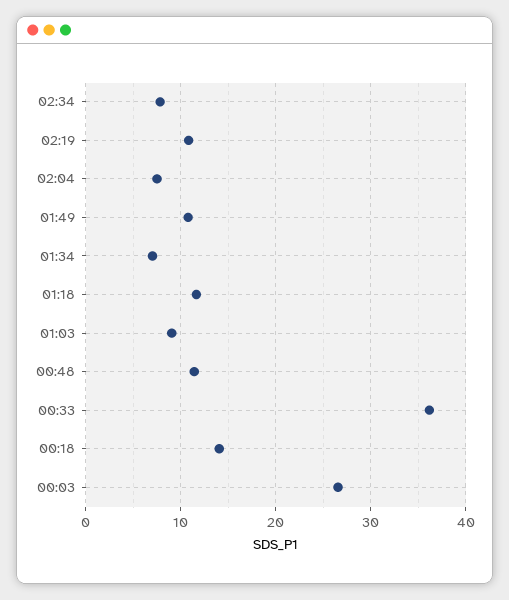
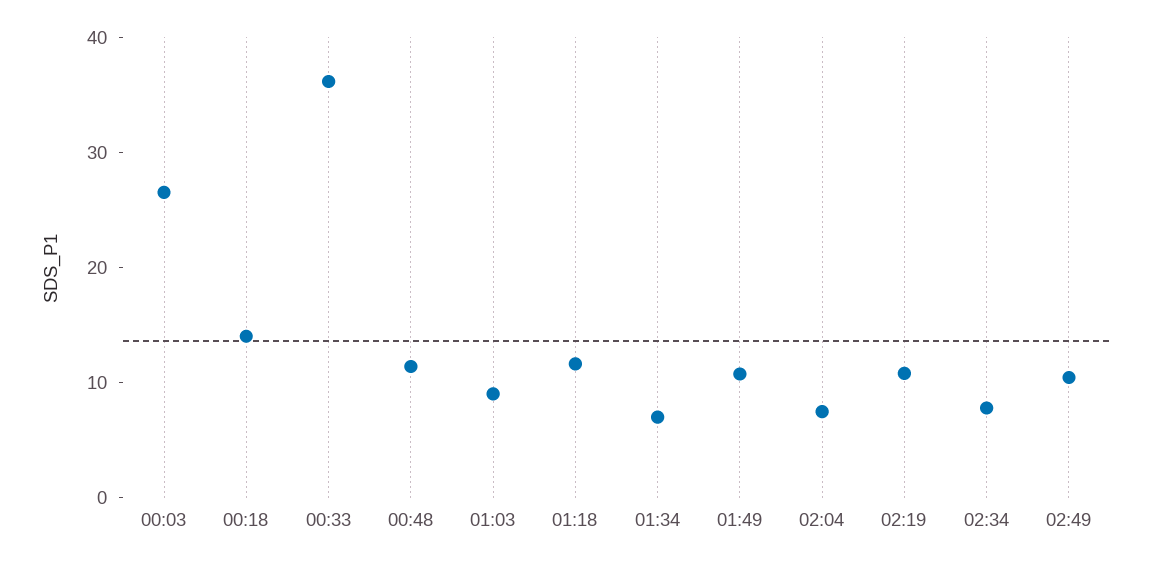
02:49: none -> 10

